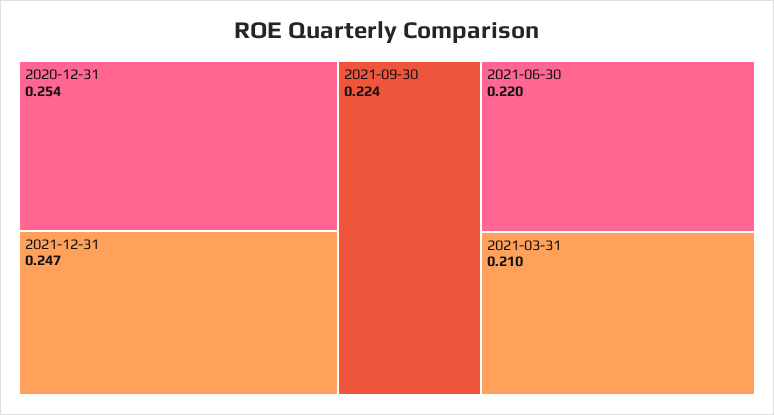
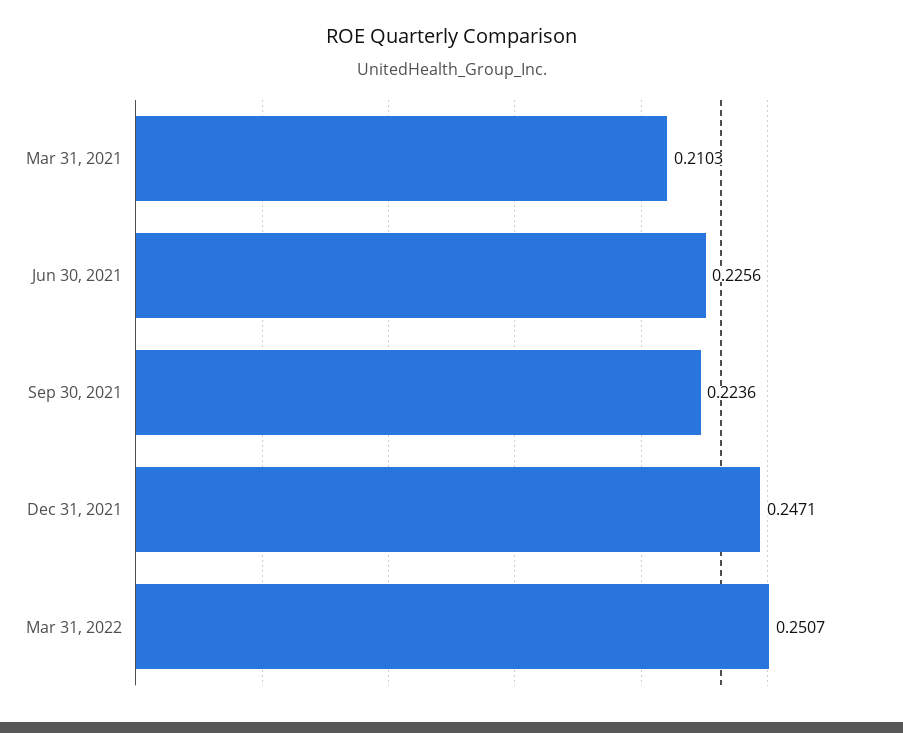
2020-12-31: 0.254 -> none
2021-06-30: 0.22 -> 0.2256
Mar 31, 2022: none -> 0.2507

